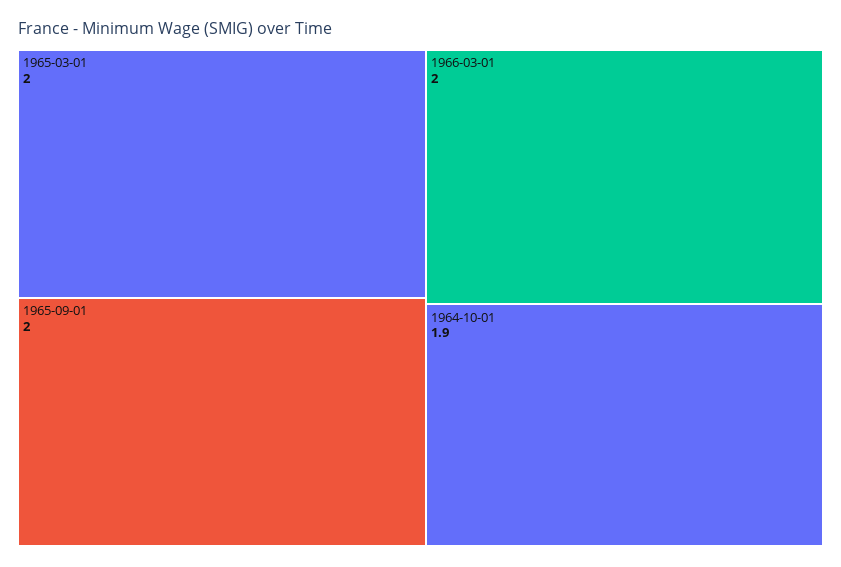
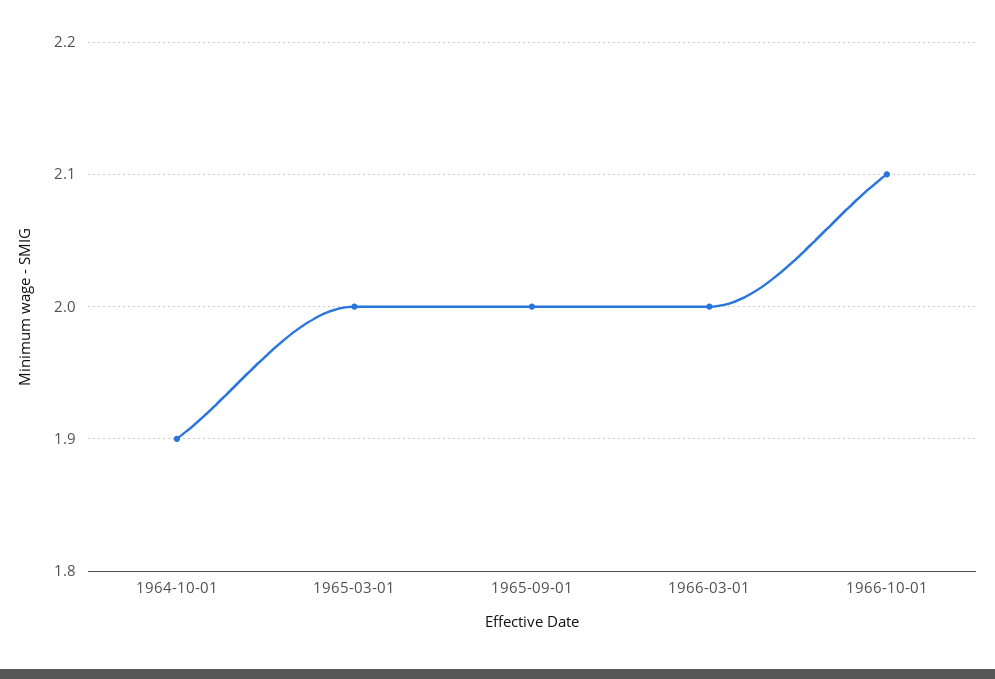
1966-10-01: none -> 2.1

